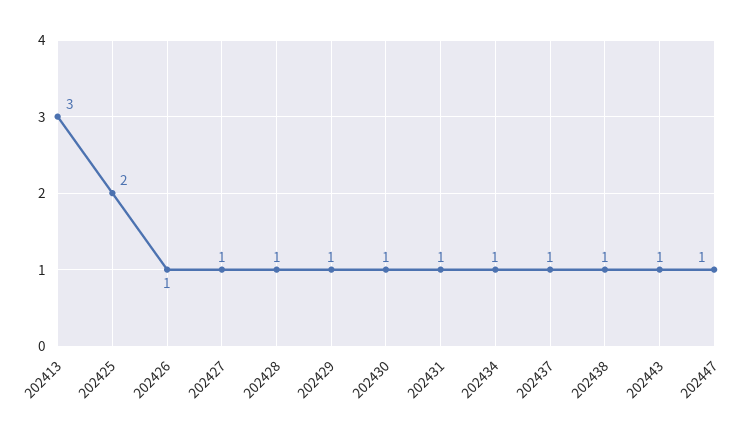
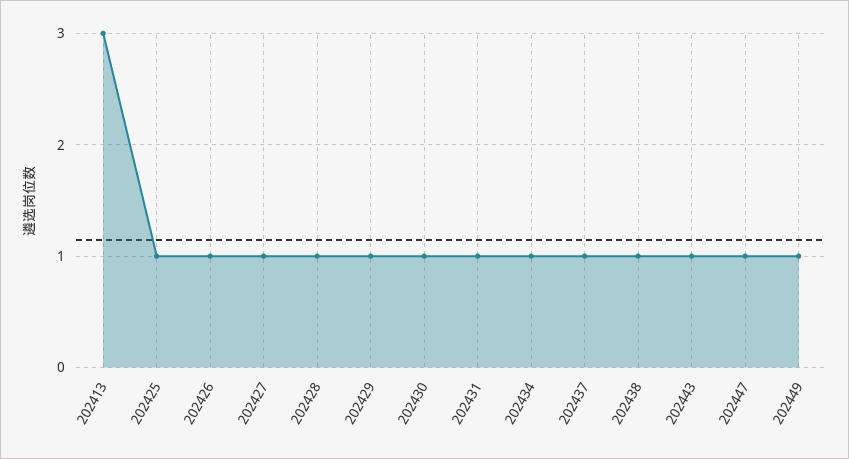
202425: 2 -> 1
202449: none -> 1

